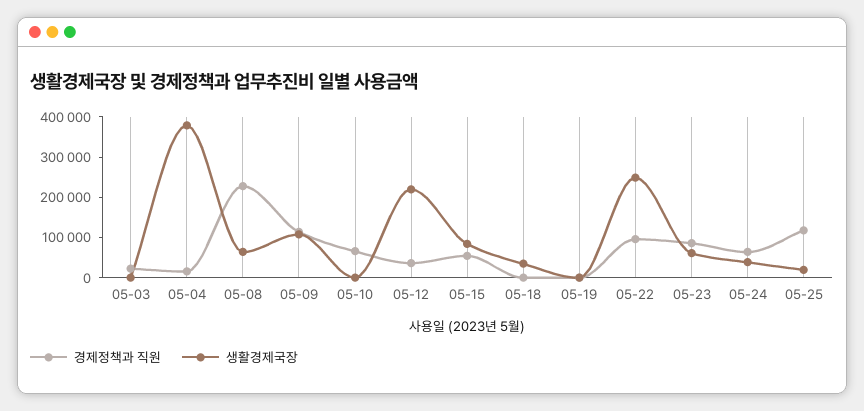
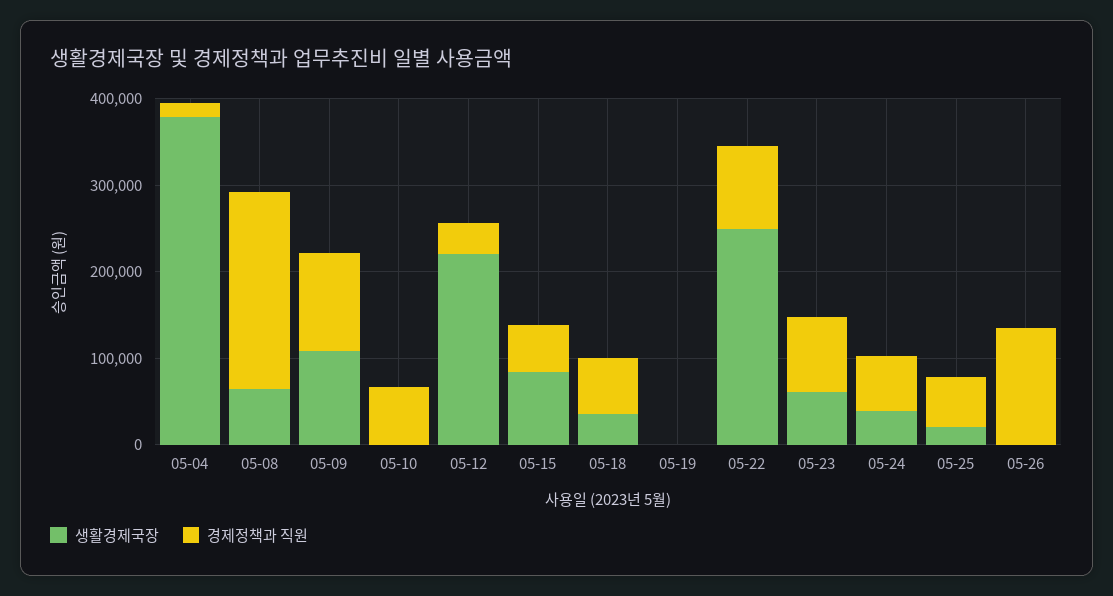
경제정책과 직원, 05-03: 20000 -> none
생활경제국장, 05-03: 0 -> none
경제정책과 직원, 05-18: 0 -> 60000
경제정책과 직원, 05-25: 120000 -> 60000
생활경제국장, 05-26: none -> 0
경제정책과 직원, 05-26: none -> 140000

